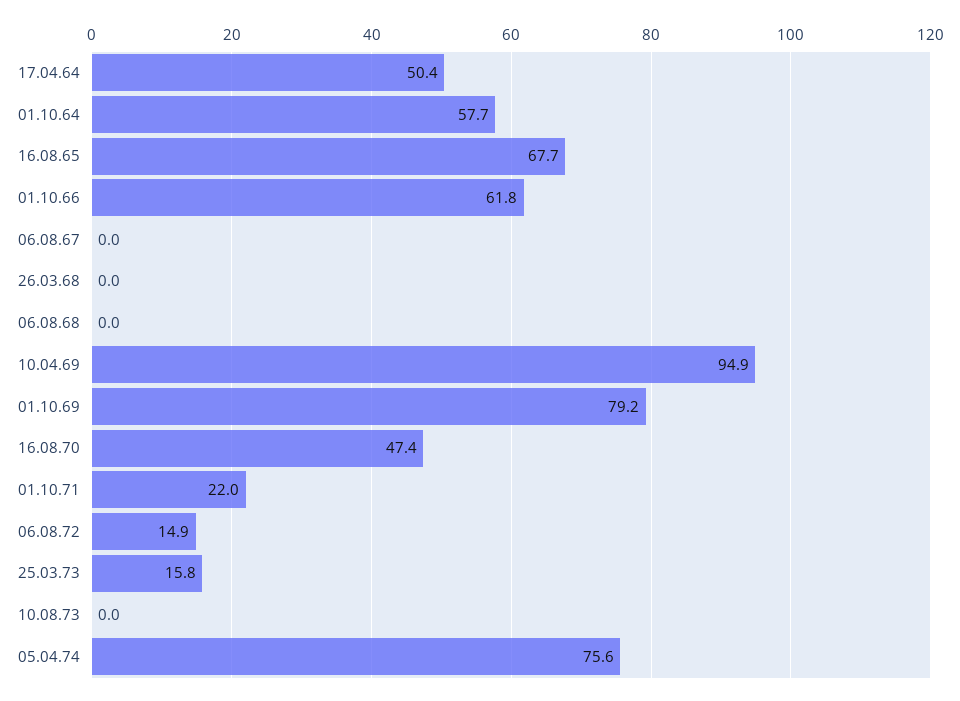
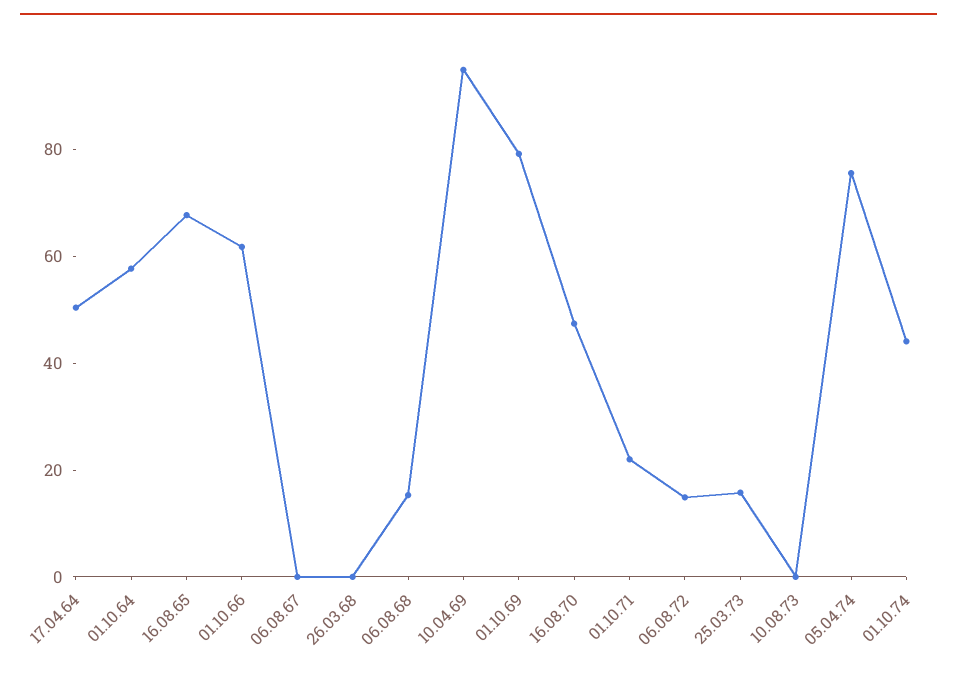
06.08.68: 0 -> 15
01.10.74: none -> 45

